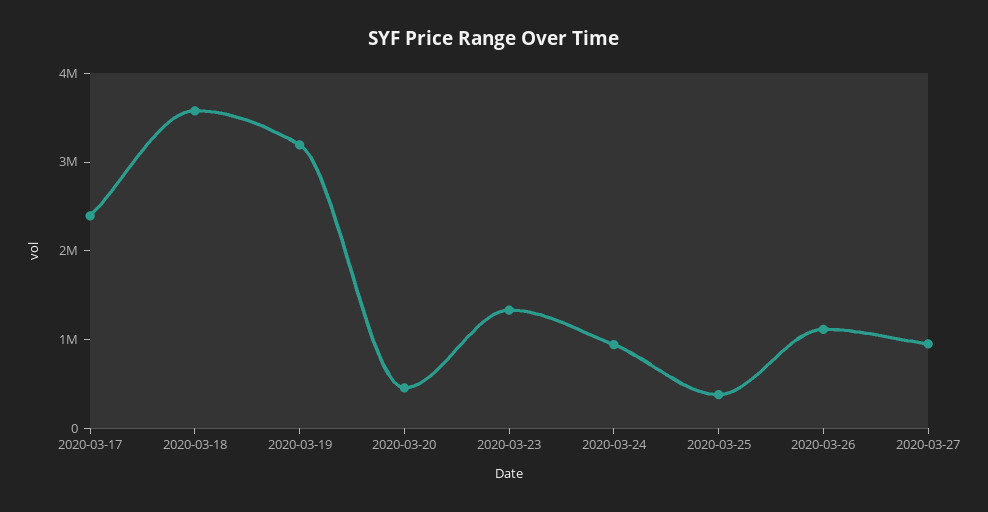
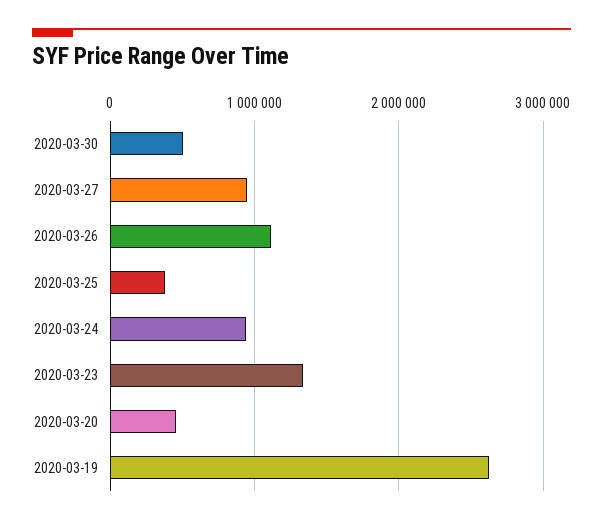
2020-03-17: 2400000 -> none
2020-03-18: 3600000 -> none
2020-03-19: 3200000 -> 2600000
2020-03-30: none -> 500000

